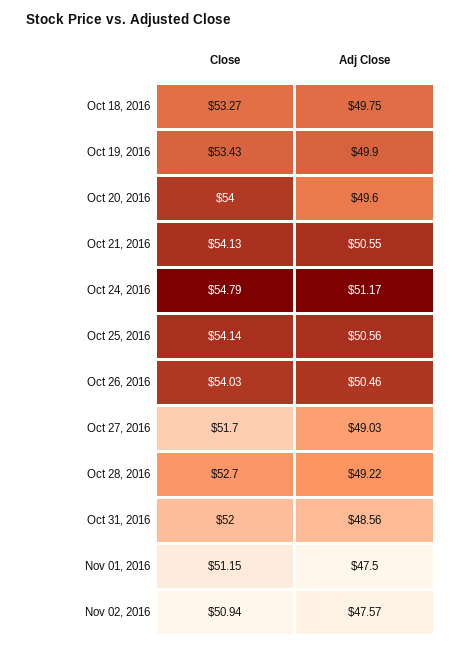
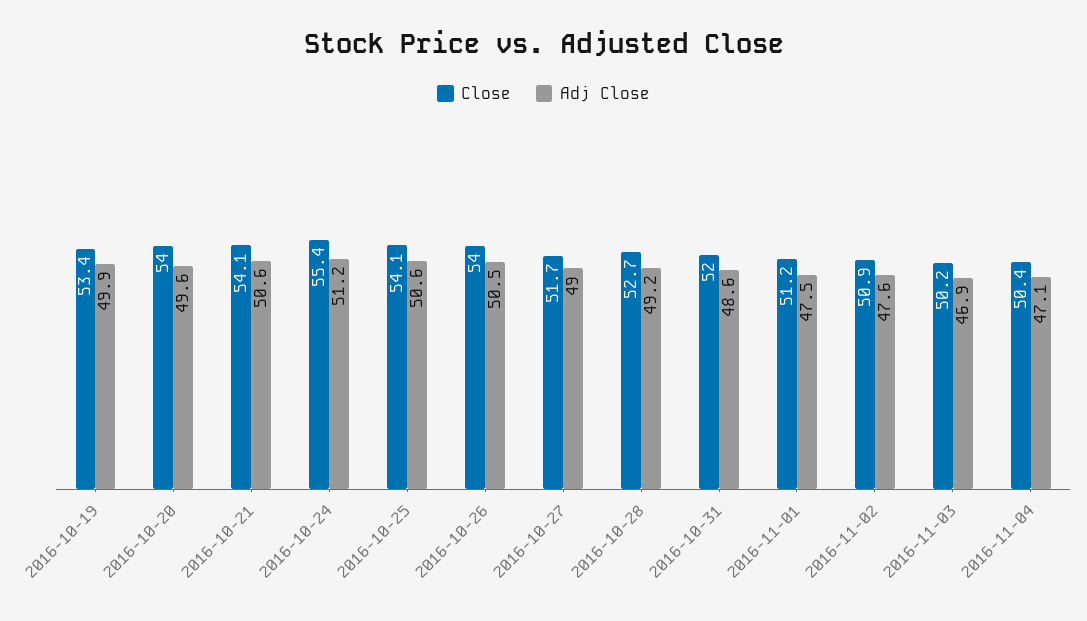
Close, Oct 18, 2016: 53.27 -> none
Adj Close, Oct 18, 2016: 49.75 -> none
Close, Oct 24, 2016: 54.79 -> 55.4
Close, 2016-11-03: none -> 50.2
Adj Close, 2016-11-03: none -> 46.9
Close, 2016-11-04: none -> 50.4
Adj Close, 2016-11-04: none -> 47.1

